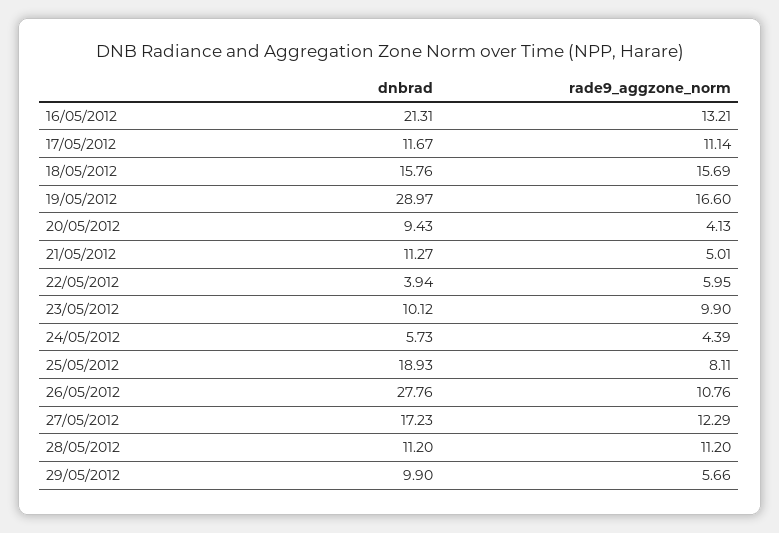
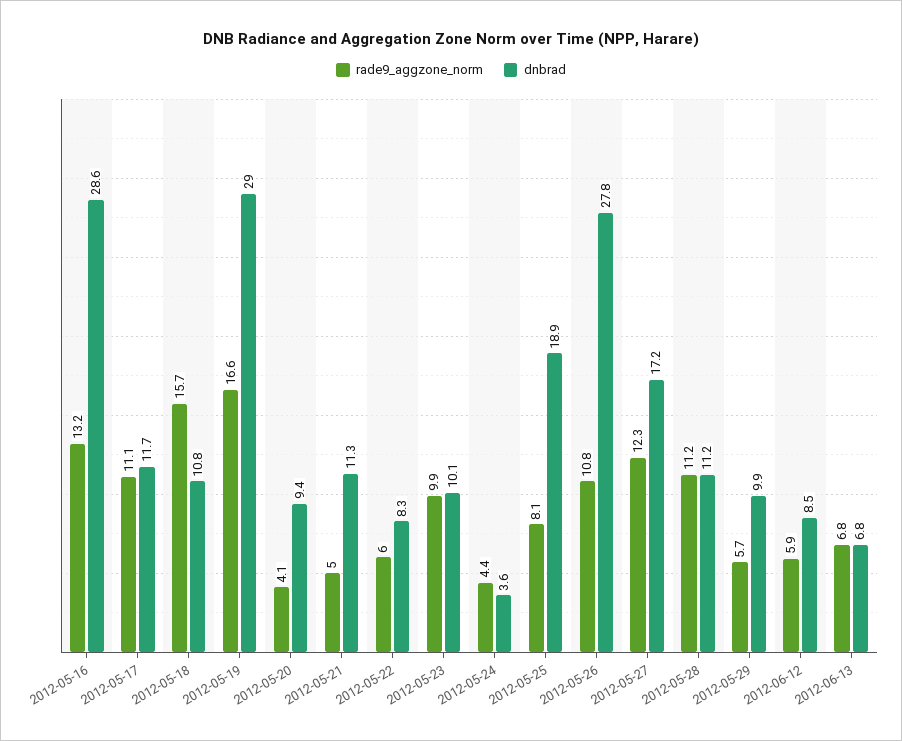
dnbrad, 16/05/2012: 21.31 -> 28.6
dnbrad, 18/05/2012: 15.76 -> 10.8
dnbrad, 22/05/2012: 3.94 -> 8.3
dnbrad, 24/05/2012: 5.73 -> 3.6
rade9_aggzone_norm, 2012-06-12: none -> 5.9
dnbrad, 2012-06-12: none -> 8.5
rade9_aggzone_norm, 2012-06-13: none -> 6.8
dnbrad, 2012-06-13: none -> 6.8

